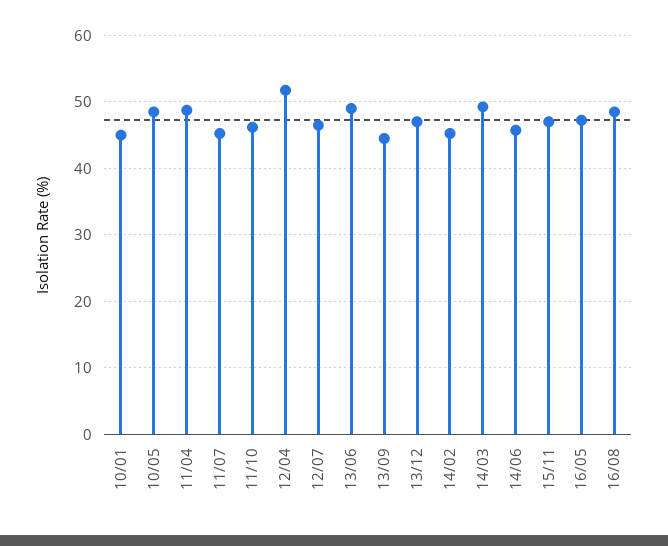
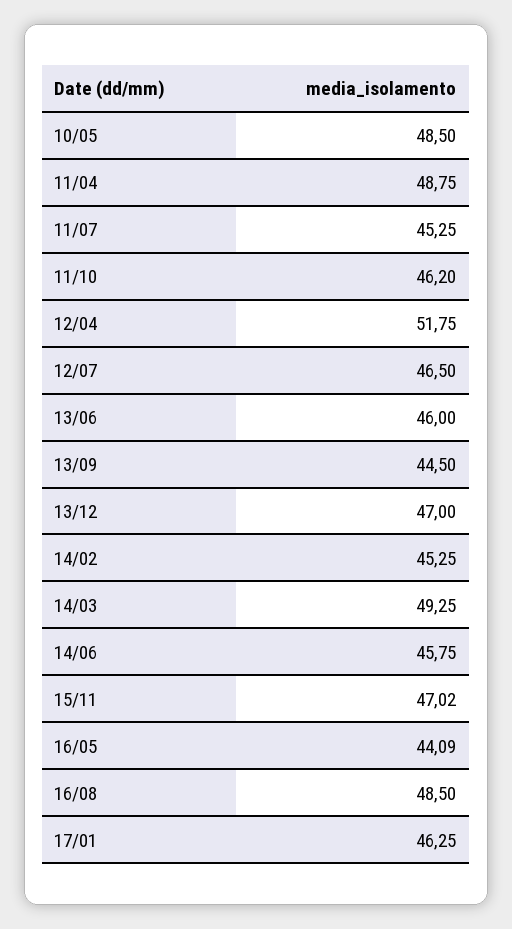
10/01: 45 -> none
13/06: 49 -> 46
16/05: 47 -> 44.09
17/01: none -> 46.25

